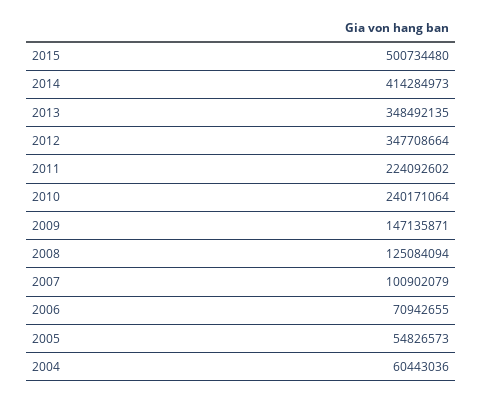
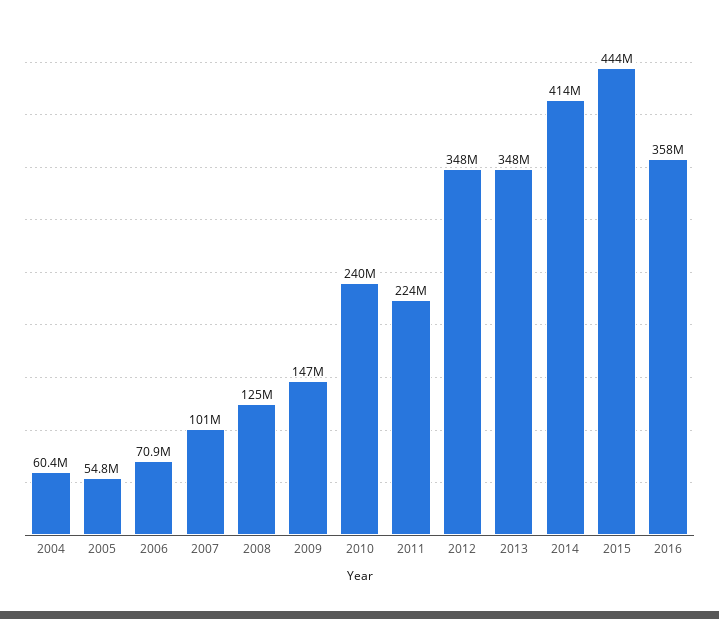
2015: 500734480 -> 444000000
2016: none -> 358000000

